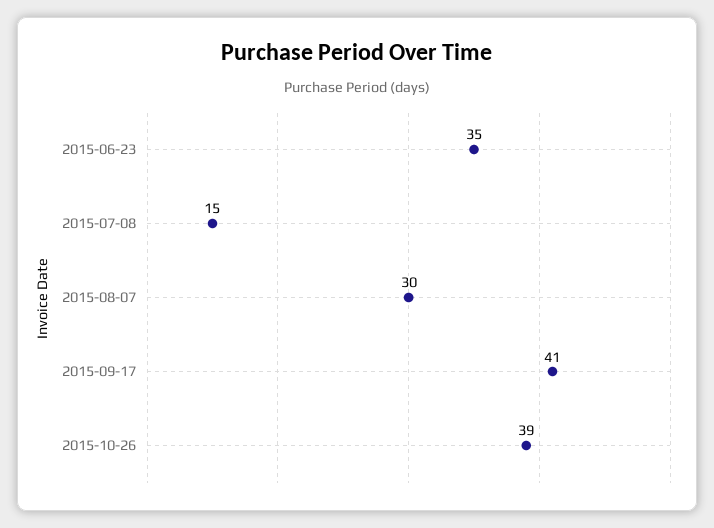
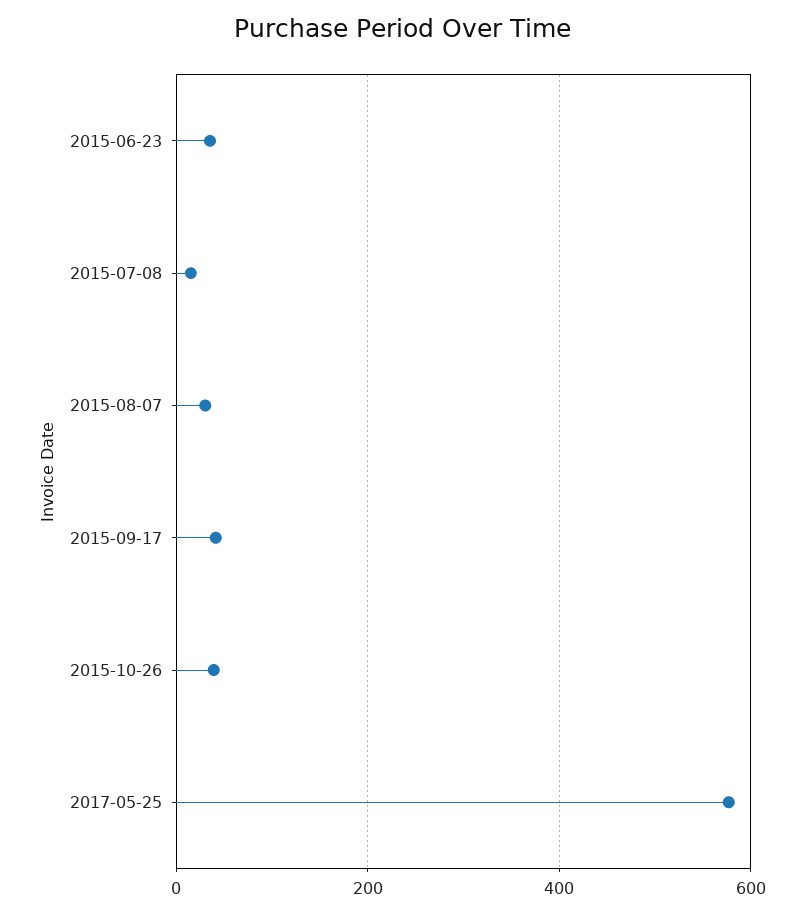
2017-05-25: none -> 580

